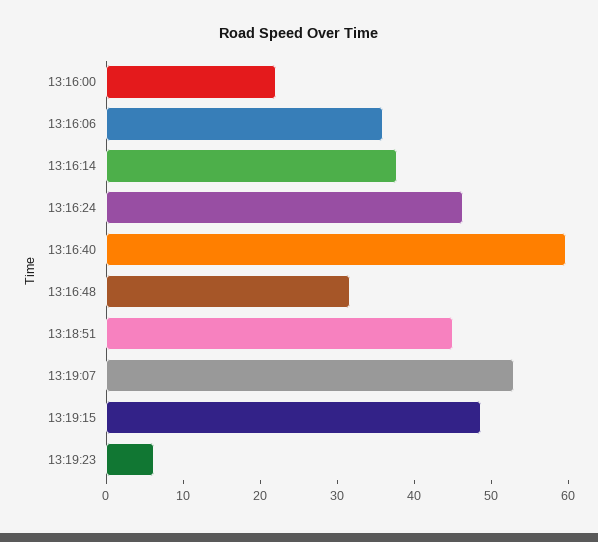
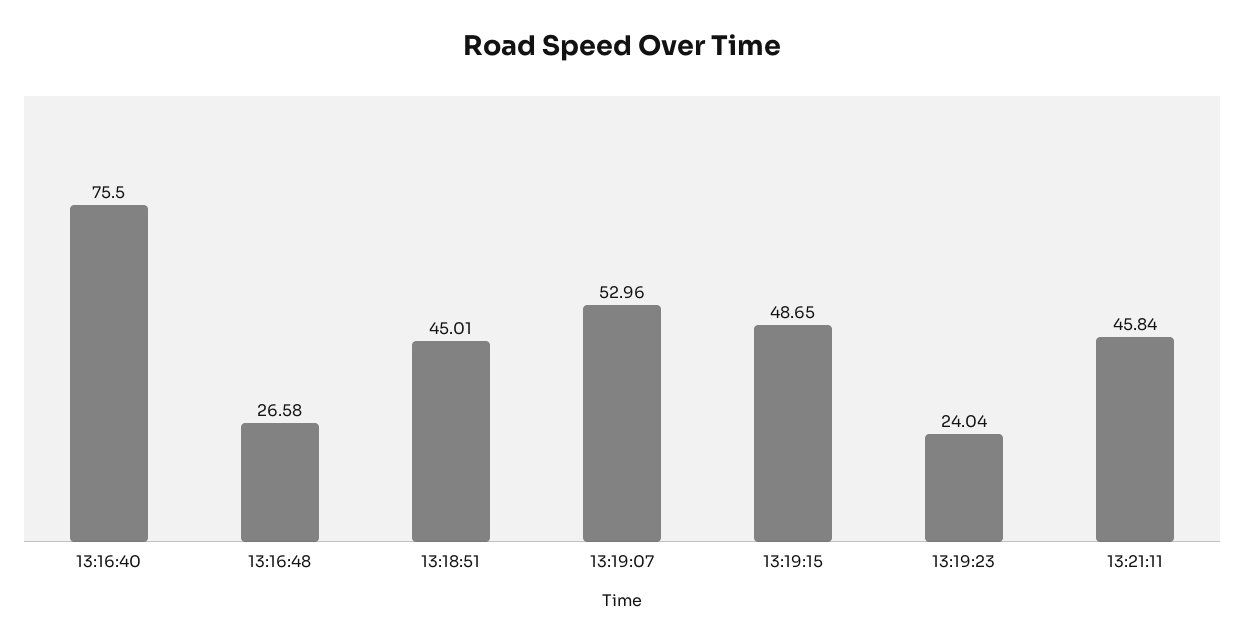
13:16:00: 22 -> none
13:16:06: 36 -> none
13:16:14: 38 -> none
13:16:24: 46 -> none
13:16:40: 60 -> 75.5
13:16:48: 32 -> 26.58
13:19:23: 6 -> 24.04
13:21:11: none -> 45.84

